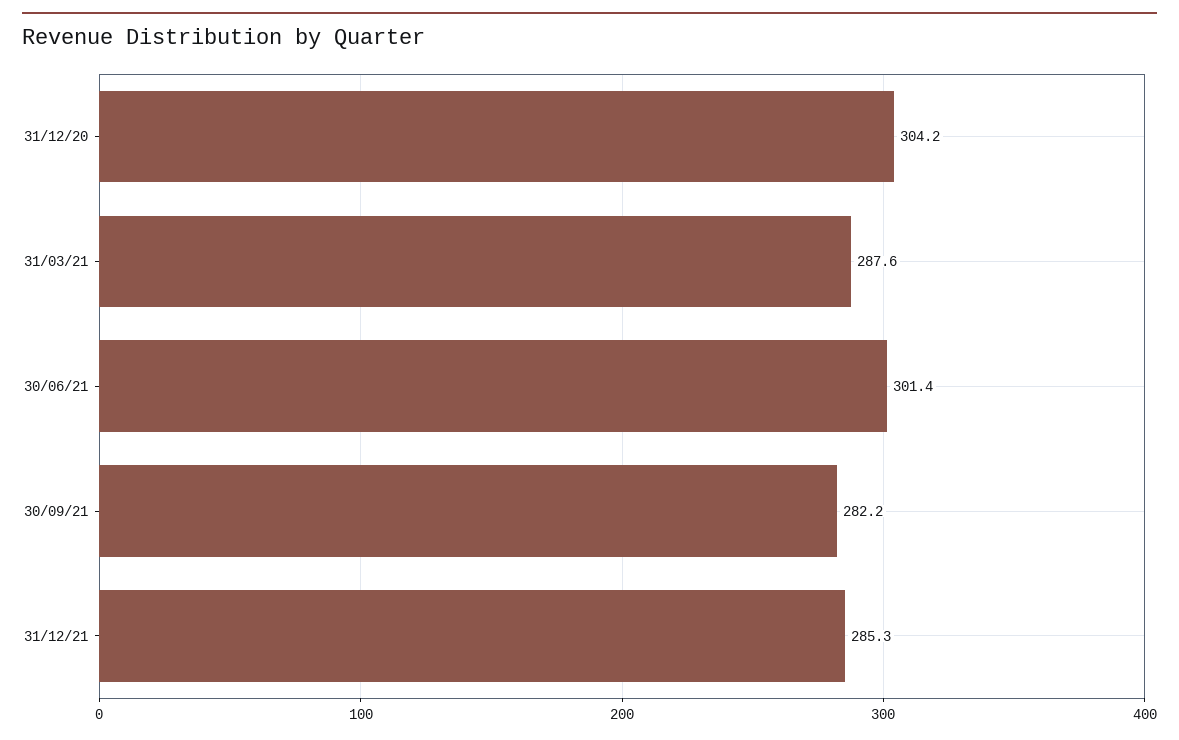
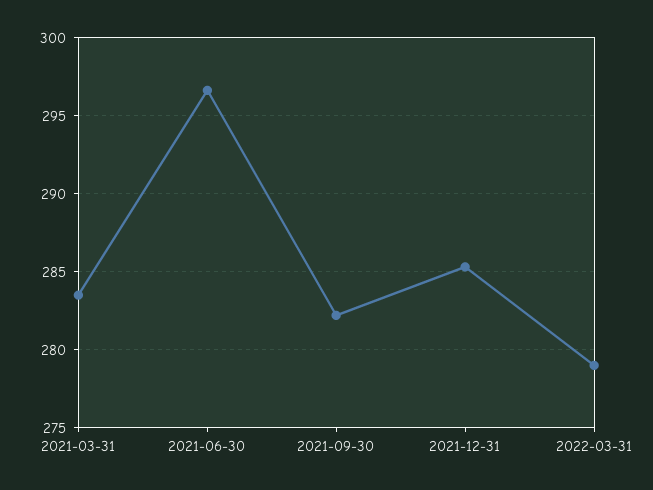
31/12/20: 304.2 -> none
31/03/21: 287.6 -> 283.5
30/06/21: 301.4 -> 296.5
2022-03-31: none -> 279

